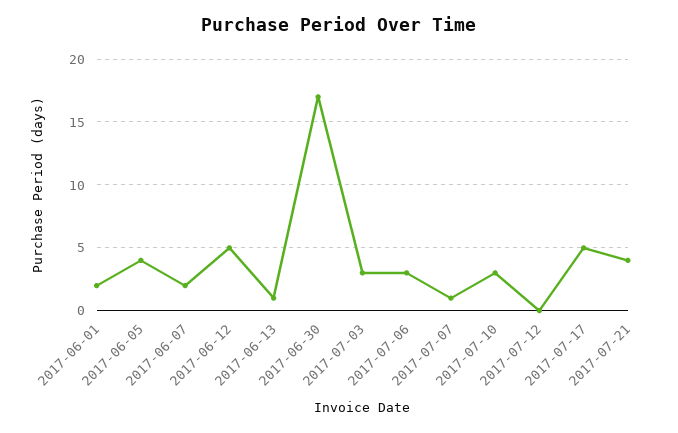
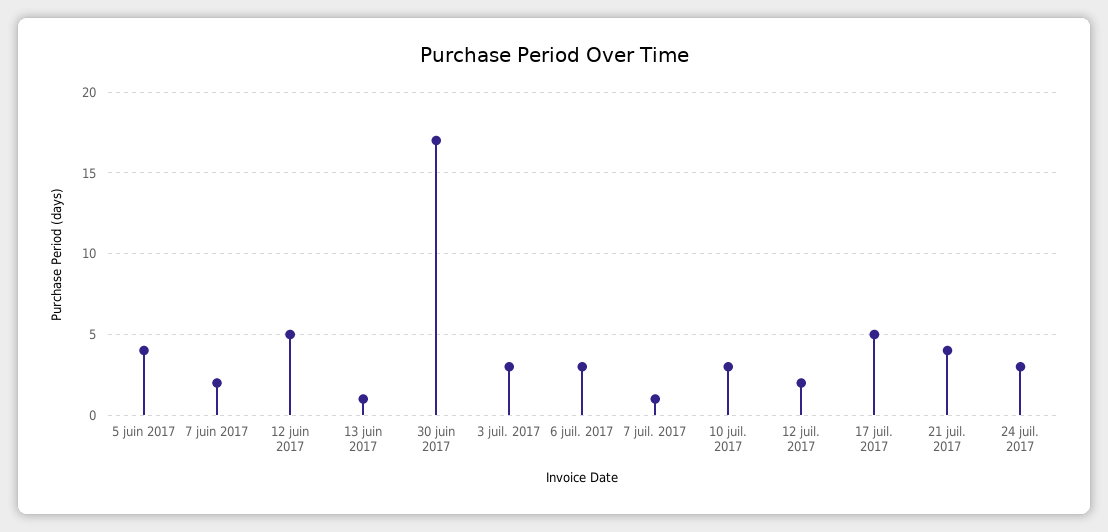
2017-06-01: 2 -> none
2017-07-12: 0 -> 2
24 juil. 2017: none -> 3

